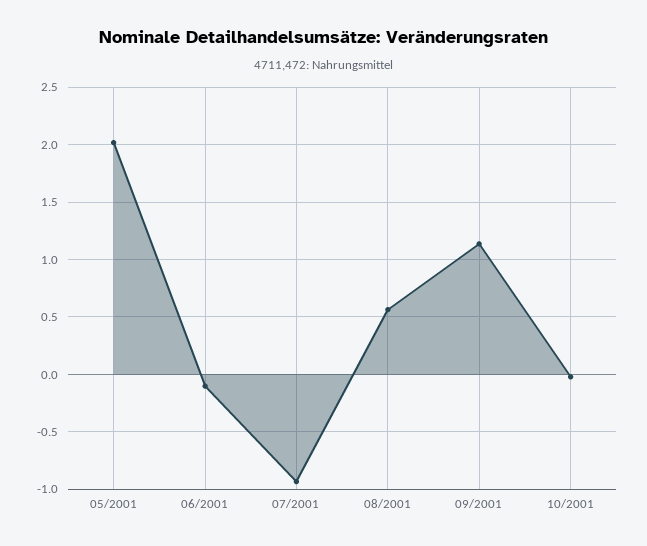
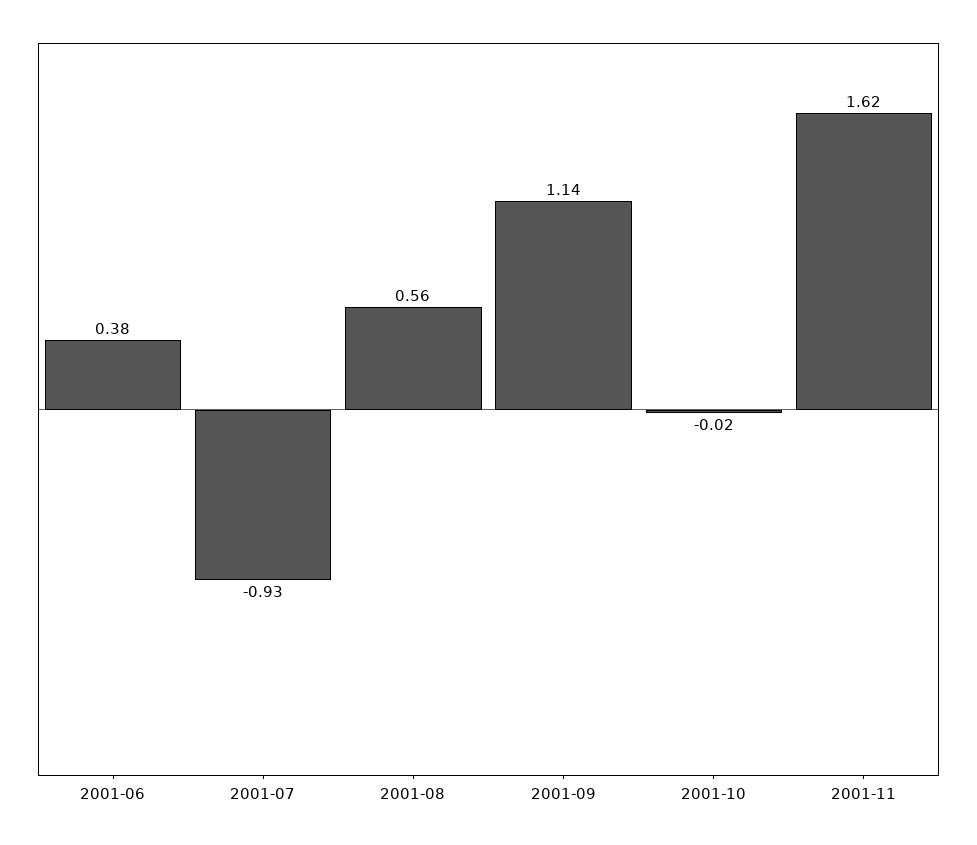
05/2001: 2 -> none
06/2001: -0.1 -> 0.38
2001-11: none -> 1.62

